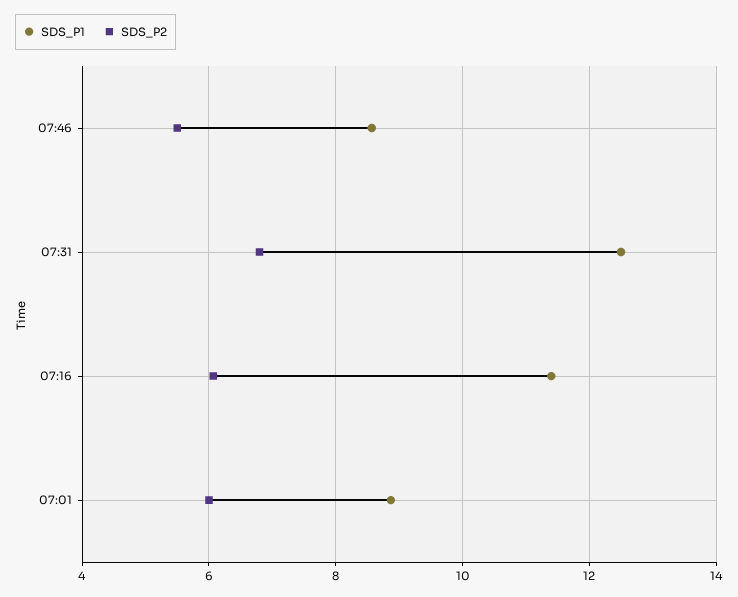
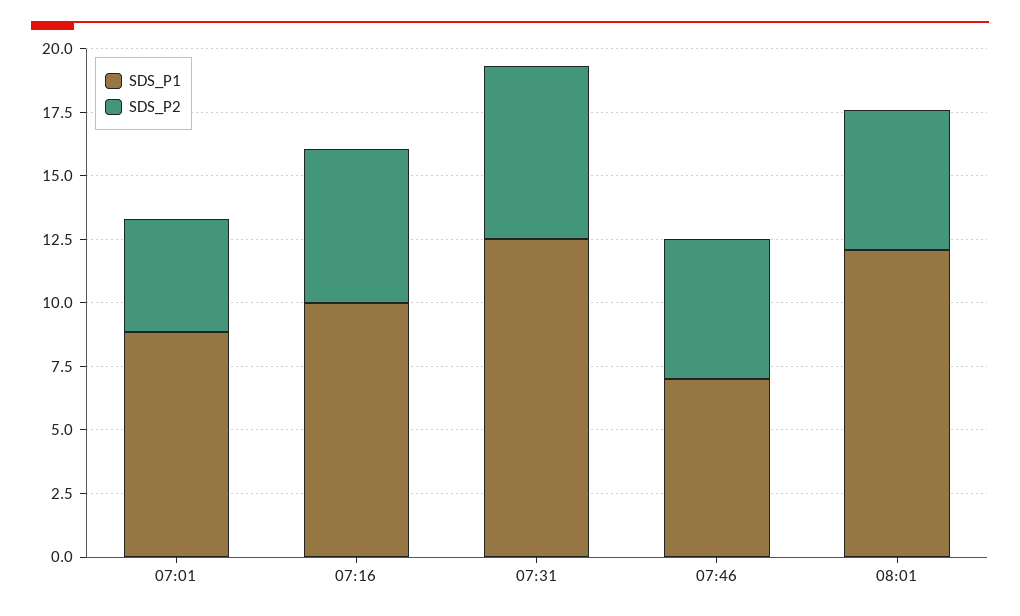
SDS_P1, 07:46: 8.6 -> 7
SDS_P1, 07:16: 11.4 -> 10
SDS_P2, 07:01: 6 -> 4.5
SDS_P1, 08:01: none -> 12
SDS_P2, 08:01: none -> 5.5

